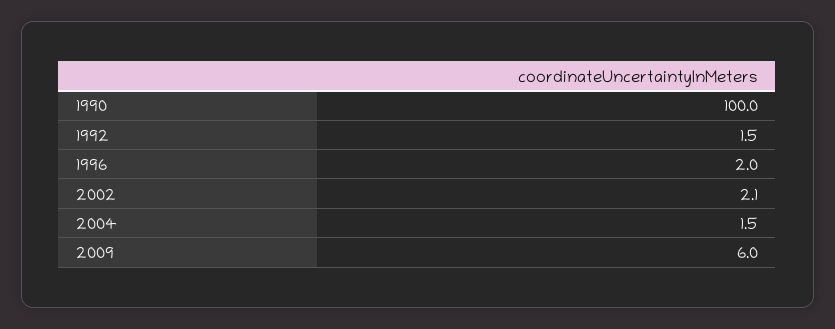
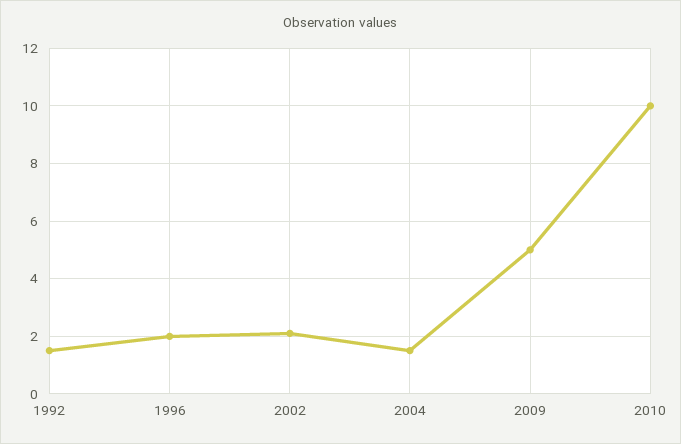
1990: 100 -> none
2009: 6 -> 5
2010: none -> 10

